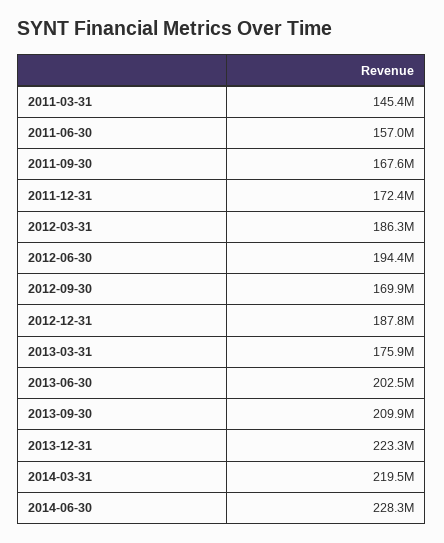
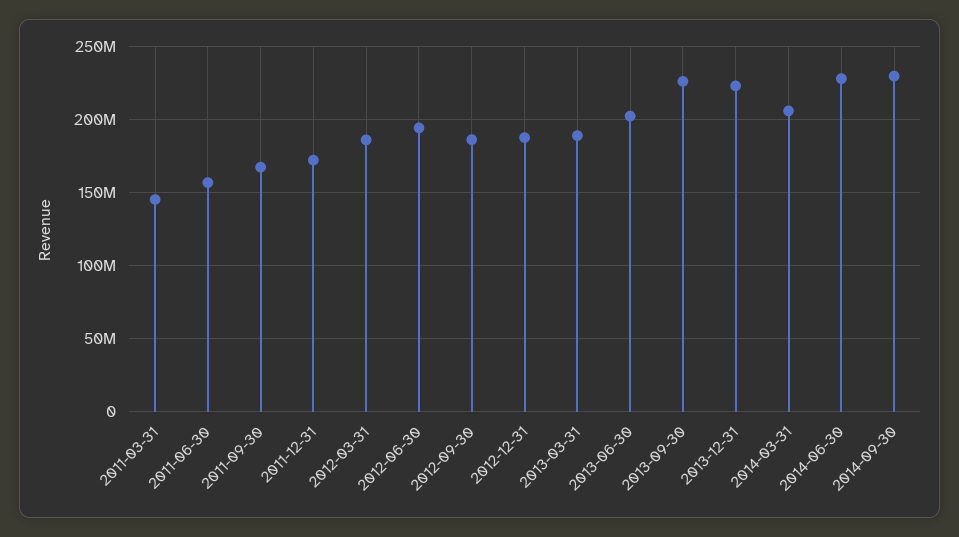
2012-09-30: 169900000 -> 185000000
2013-03-31: 175900000 -> 190000000
2013-09-30: 209900000 -> 225000000
2014-03-31: 219500000 -> 205000000
2014-09-30: none -> 230000000

